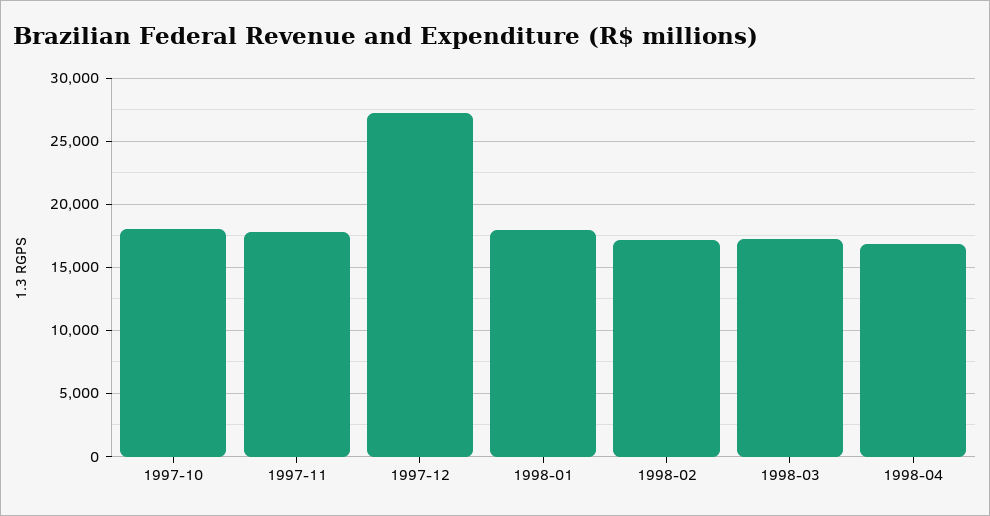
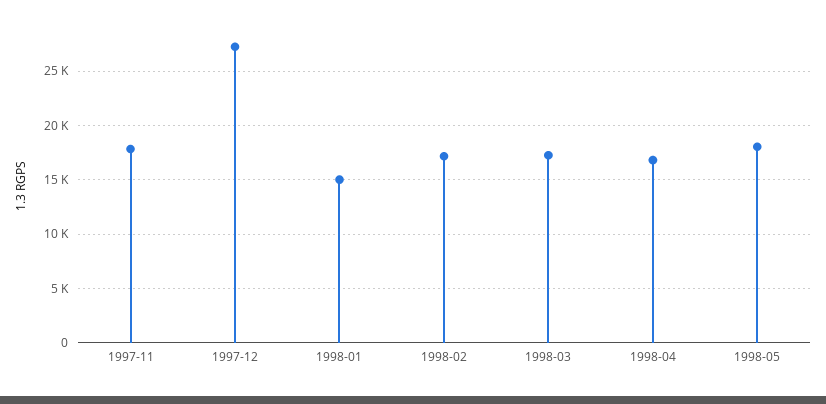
1997-10: 18000 -> none
1998-01: 18000 -> 15000
1998-05: none -> 18000

